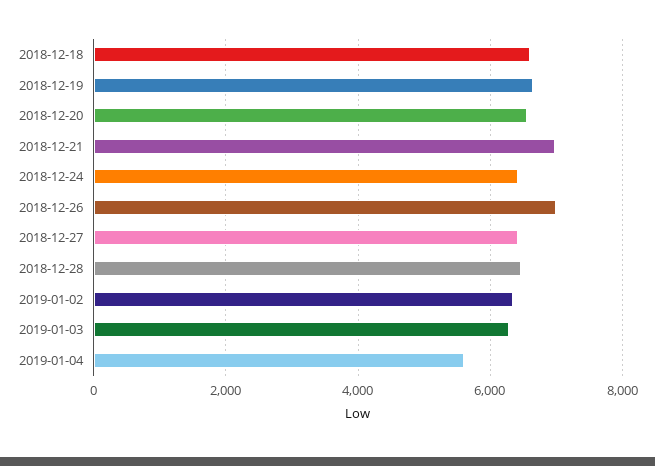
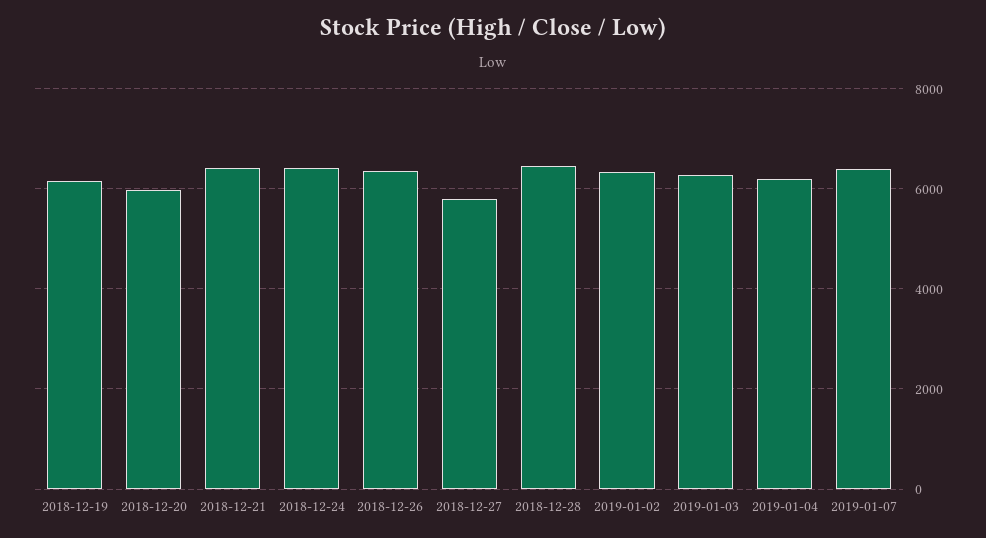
2018-12-18: 6600 -> none
2018-12-19: 6600 -> 6200
2018-12-20: 6600 -> 6000
2018-12-21: 7000 -> 6400
2018-12-26: 7000 -> 6400
2018-12-27: 6400 -> 5800
2019-01-04: 5600 -> 6200
2019-01-07: none -> 6400

